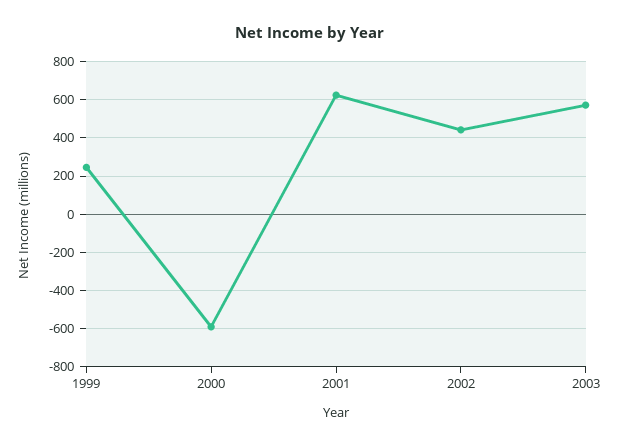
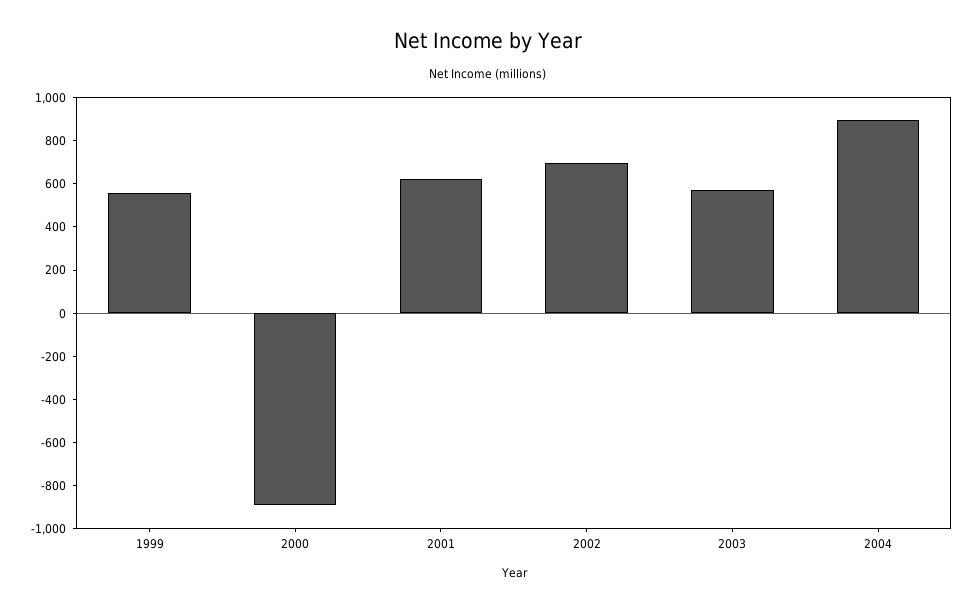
1999: 250 -> 550
2000: -600 -> -900
2002: 450 -> 700
2004: none -> 900

